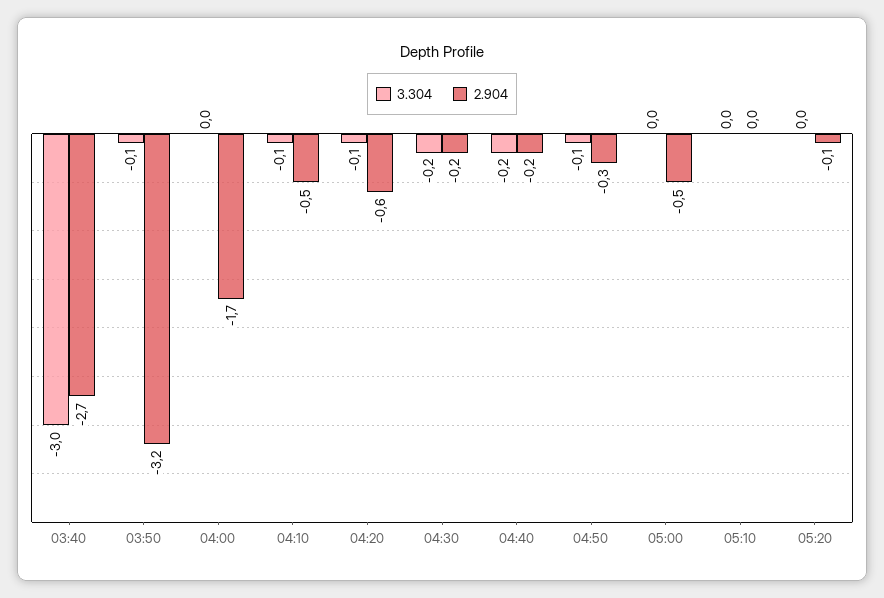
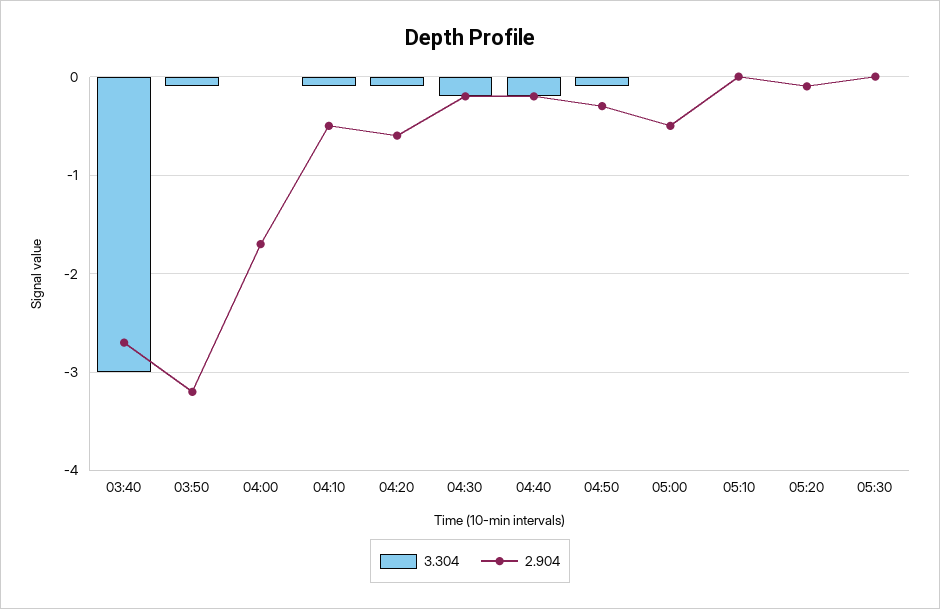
3.304, 05:30: none -> 0
2.904, 05:30: none -> 0

